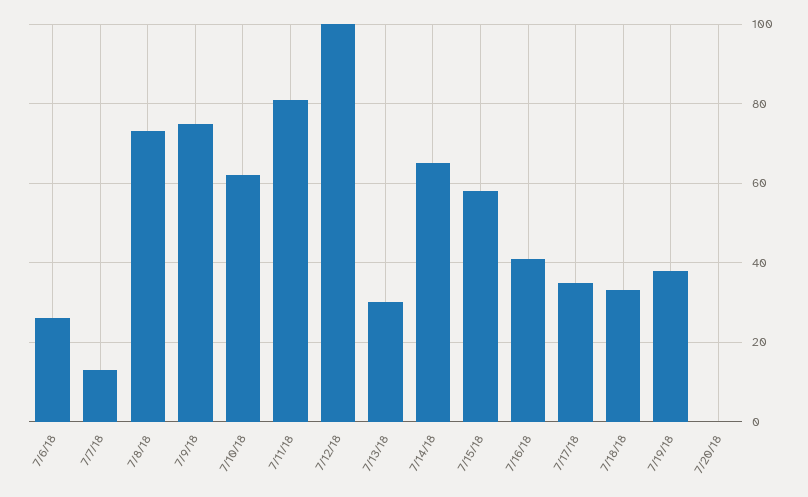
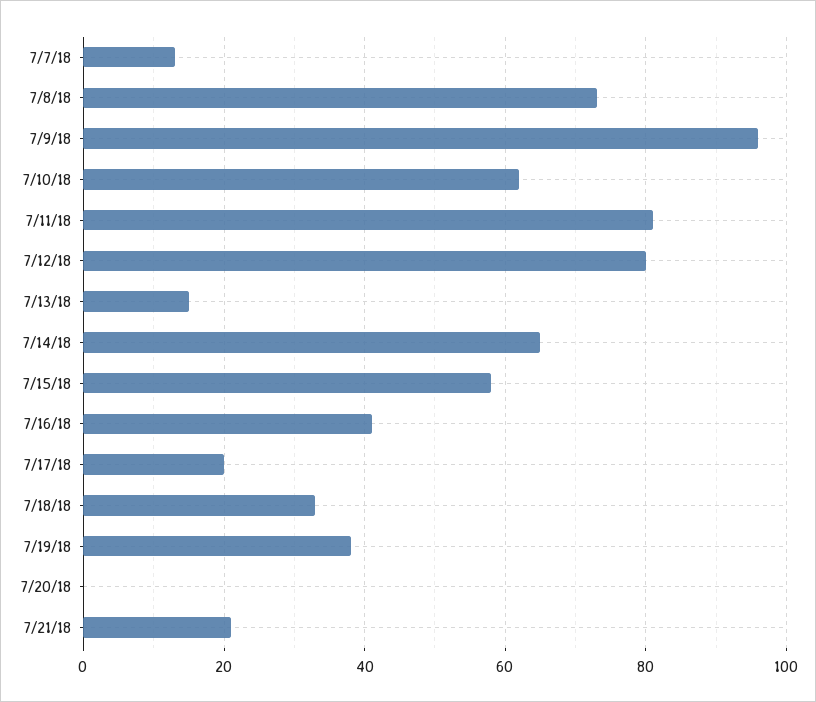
7/6/18: 25 -> none
7/9/18: 75 -> 95
7/12/18: 100 -> 80
7/13/18: 30 -> 15
7/17/18: 35 -> 20
7/21/18: none -> 20

